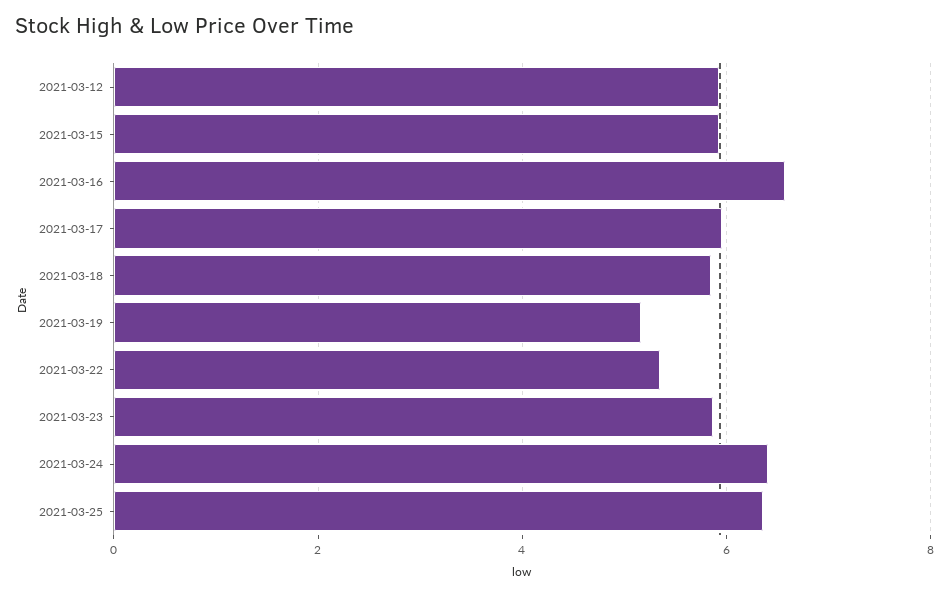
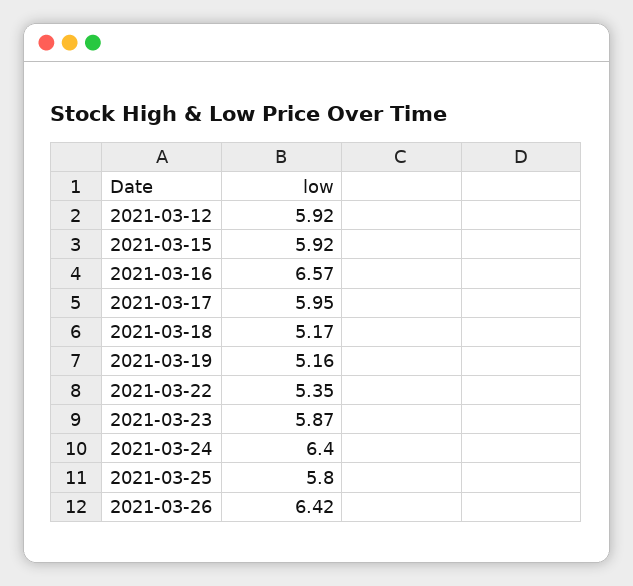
2021-03-18: 5.8 -> 5.17
2021-03-25: 6.4 -> 5.8
2021-03-26: none -> 6.42

